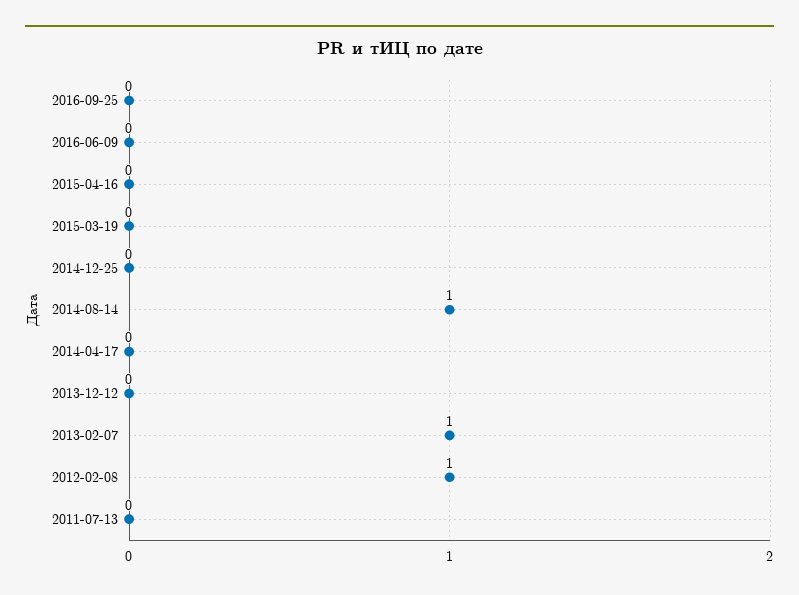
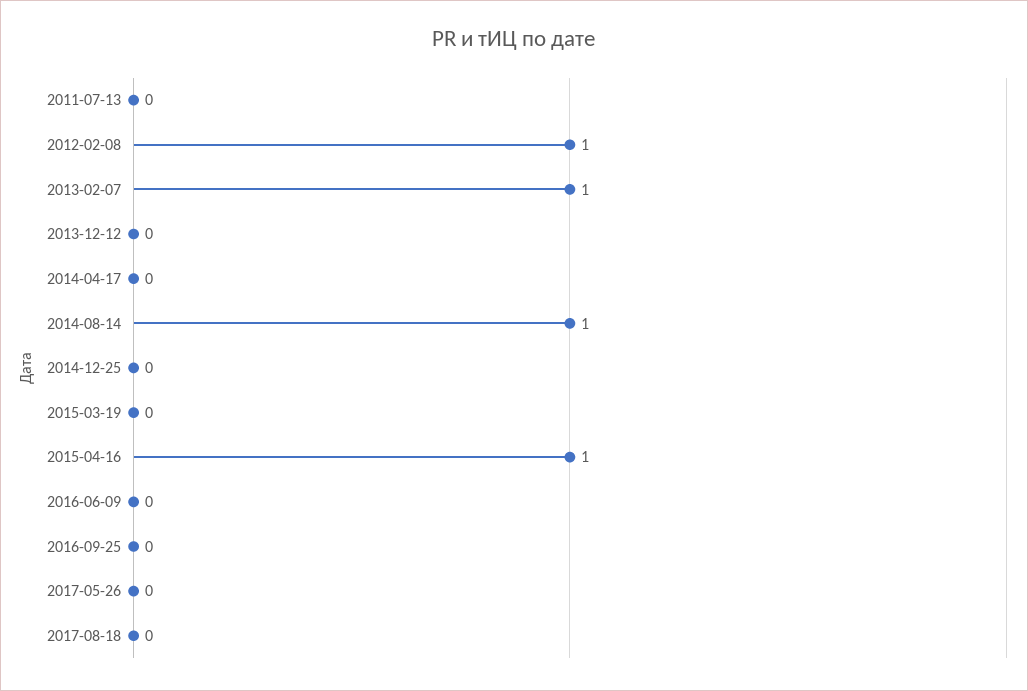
2015-04-16: 0 -> 1
2017-05-26: none -> 0
2017-08-18: none -> 0

